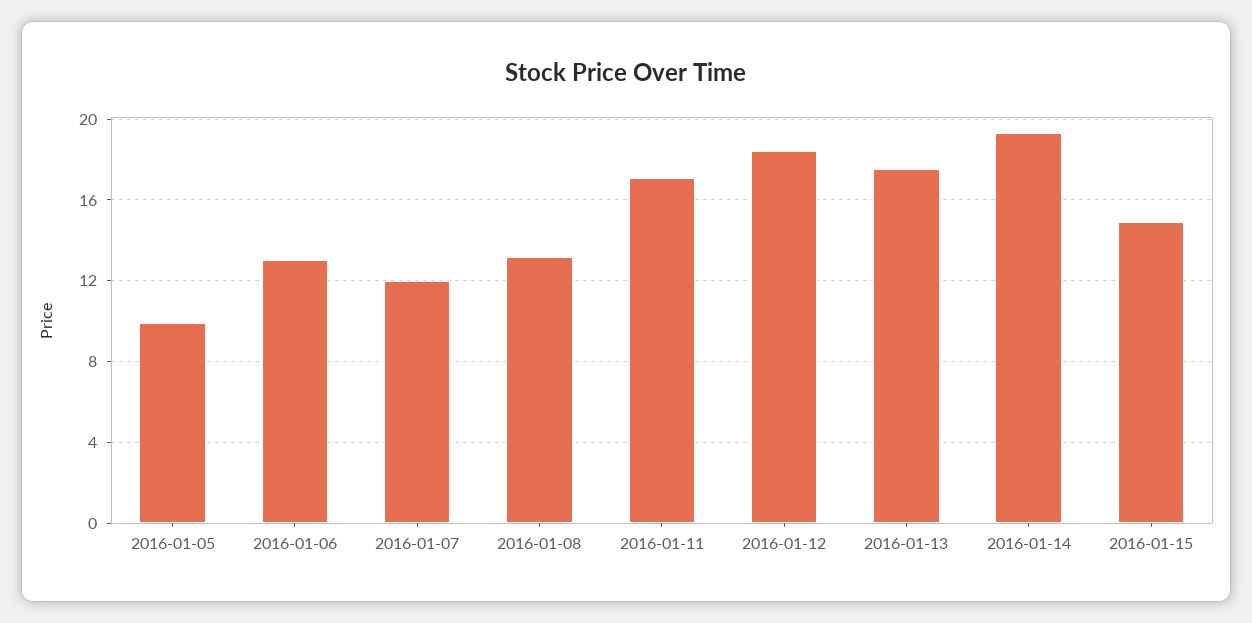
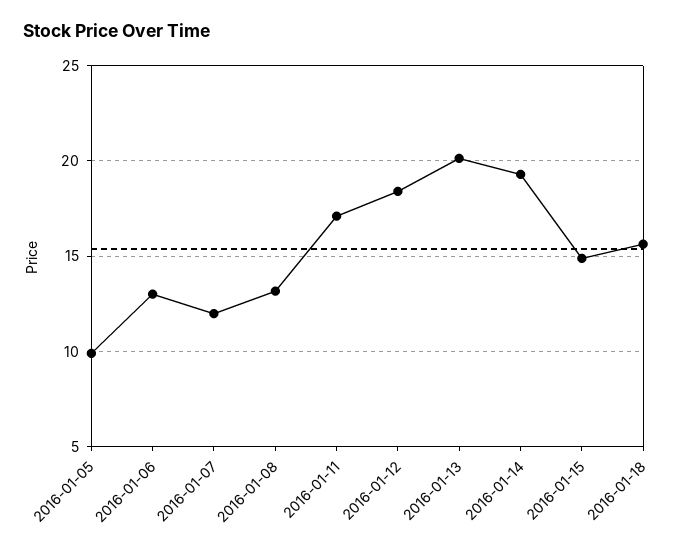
2016-01-13: 17.5 -> 20
2016-01-18: none -> 15.5

